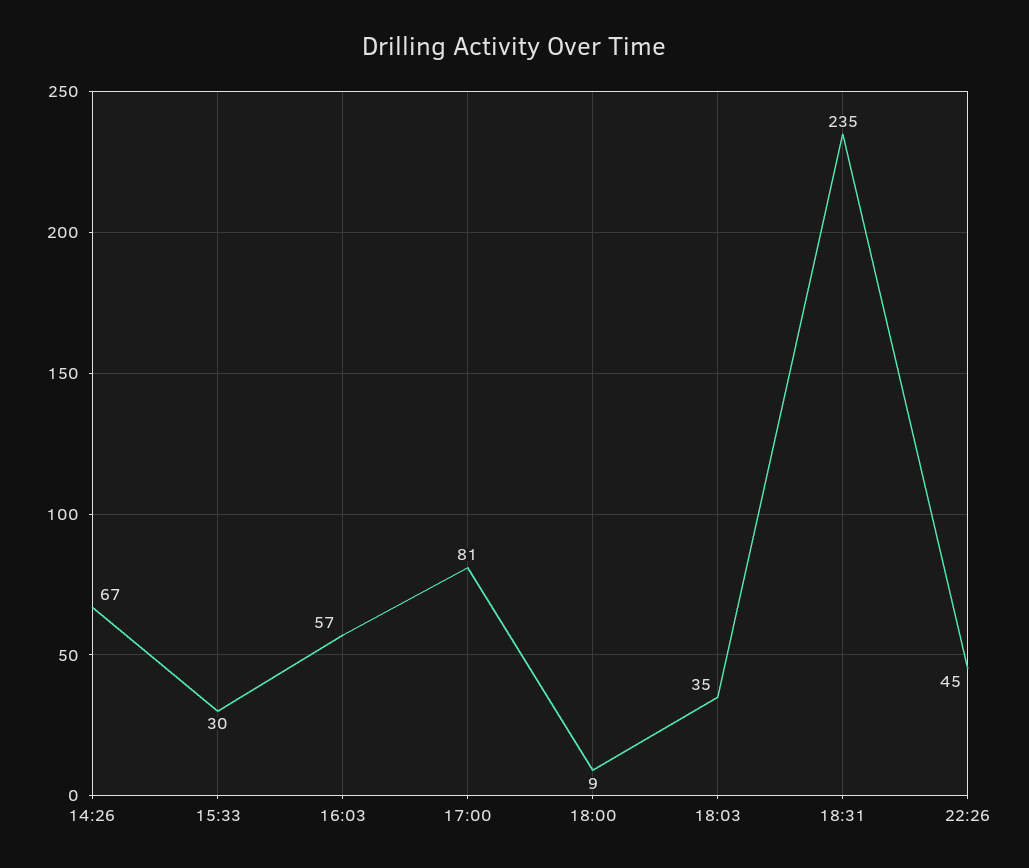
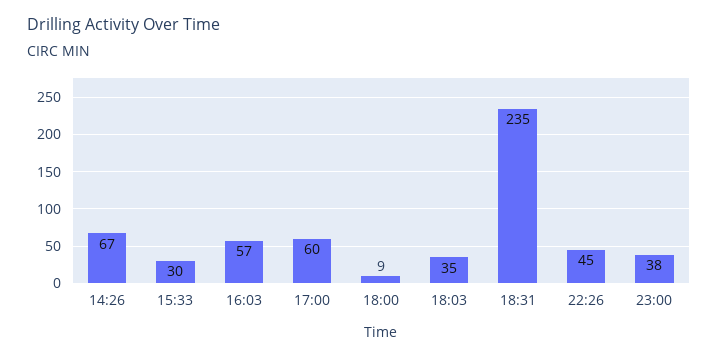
17:00: 81 -> 60
23:00: none -> 38

